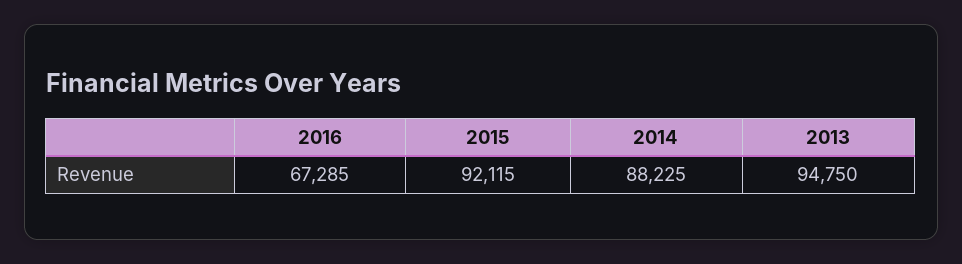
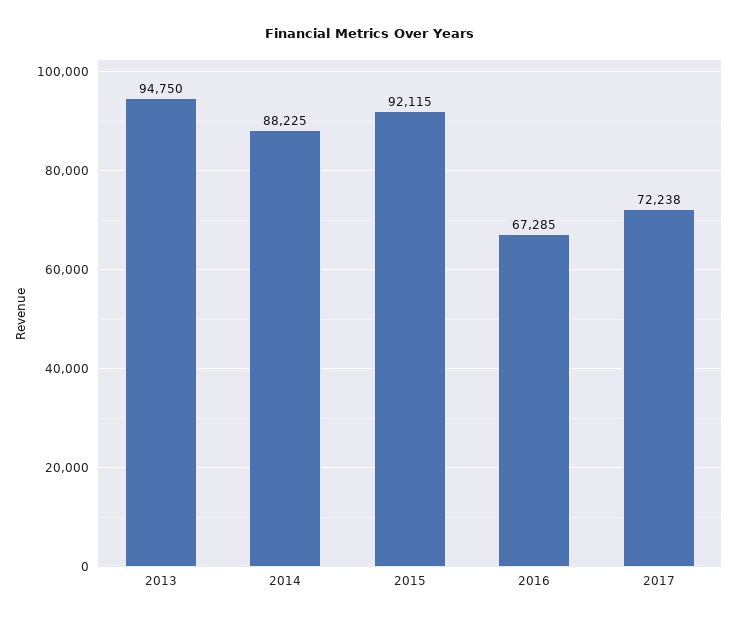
2017: none -> 72238

